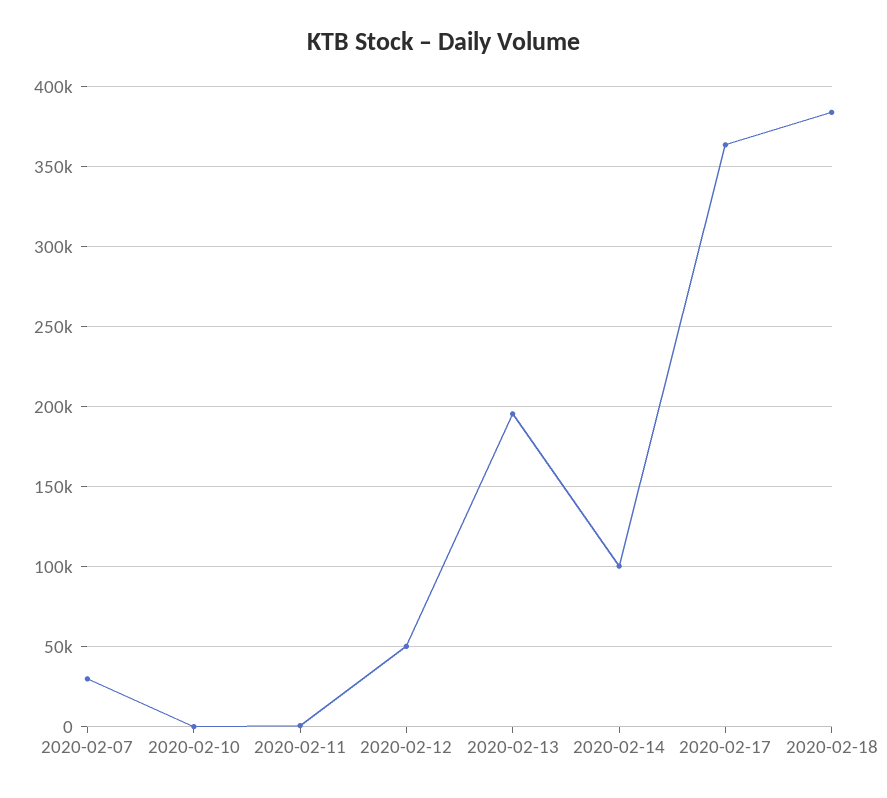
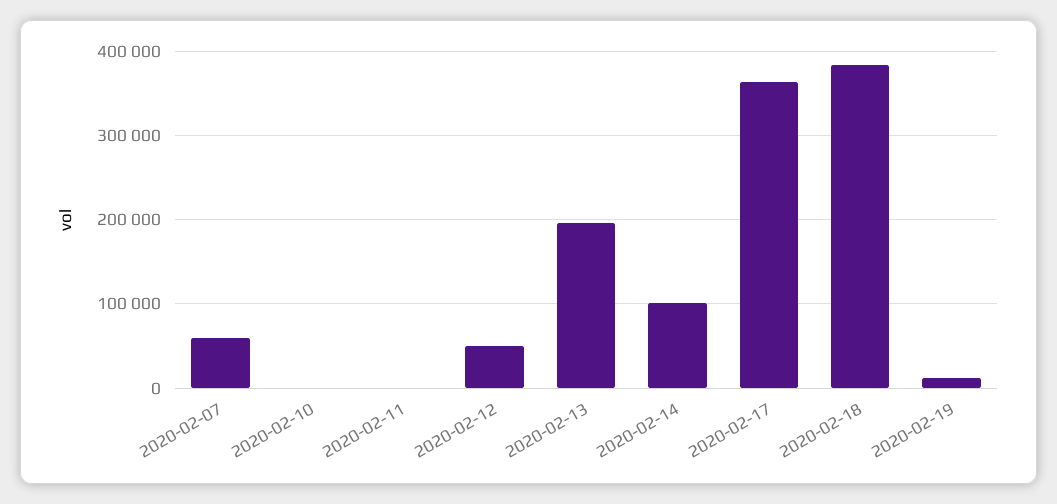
2020-02-07: 30000 -> 60000
2020-02-19: none -> 10000

